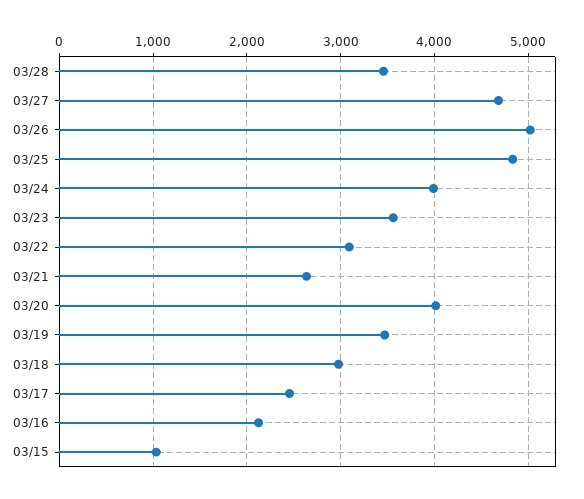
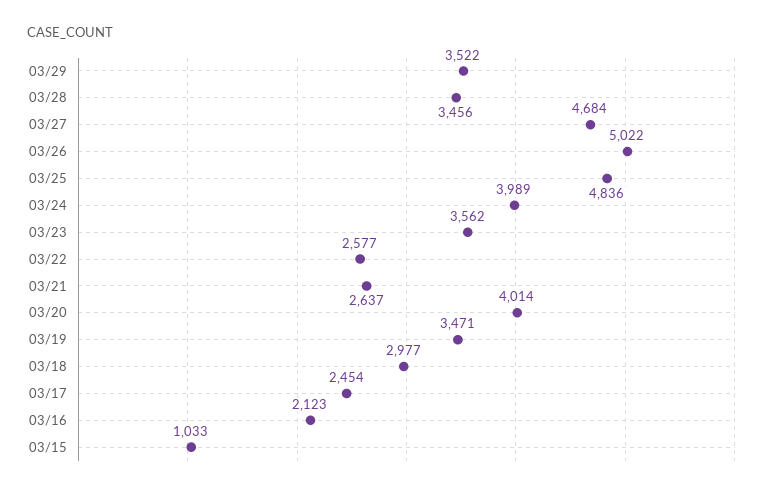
03/22: 3100 -> 2577
03/29: none -> 3522

